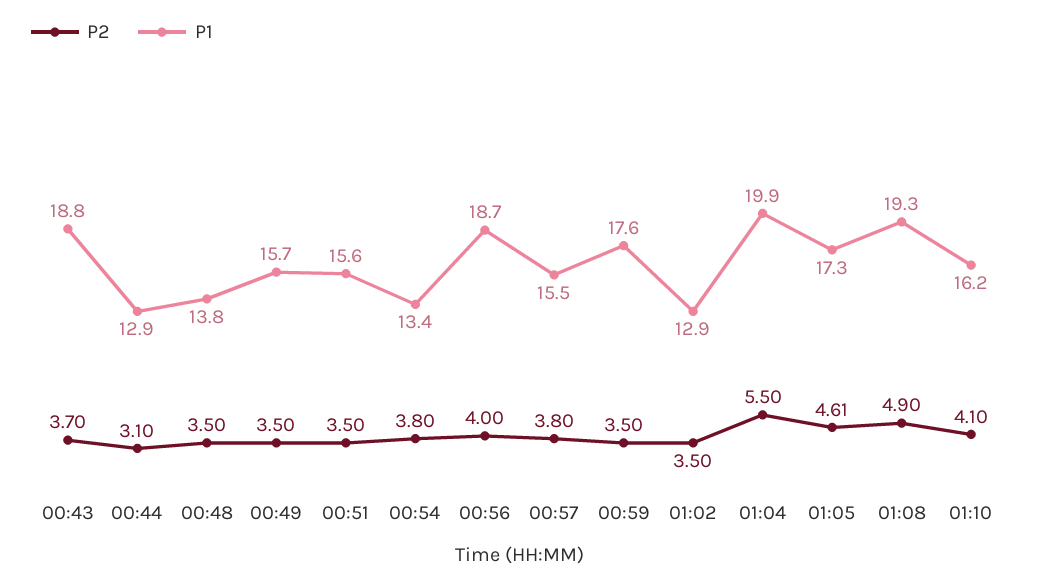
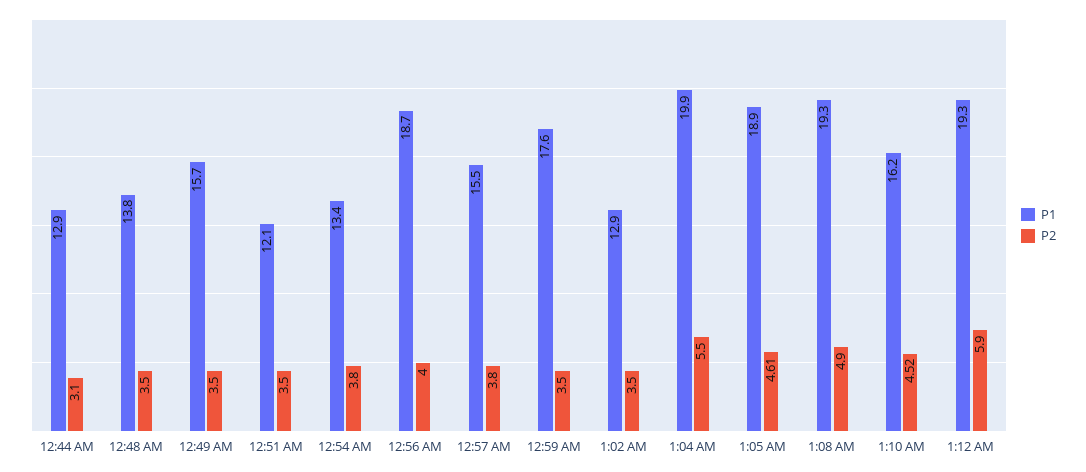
P2, 00:43: 3.7 -> none
P1, 00:43: 18.8 -> none
P1, 00:51: 15.6 -> 12.1
P1, 01:05: 17.3 -> 18.9
P2, 01:10: 4.1 -> 4.52
P1, 1:12 AM: none -> 19.3
P2, 1:12 AM: none -> 5.9

